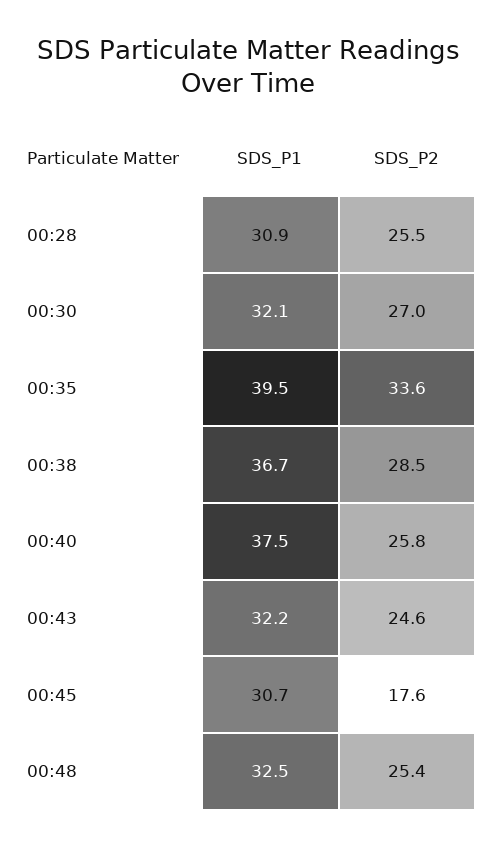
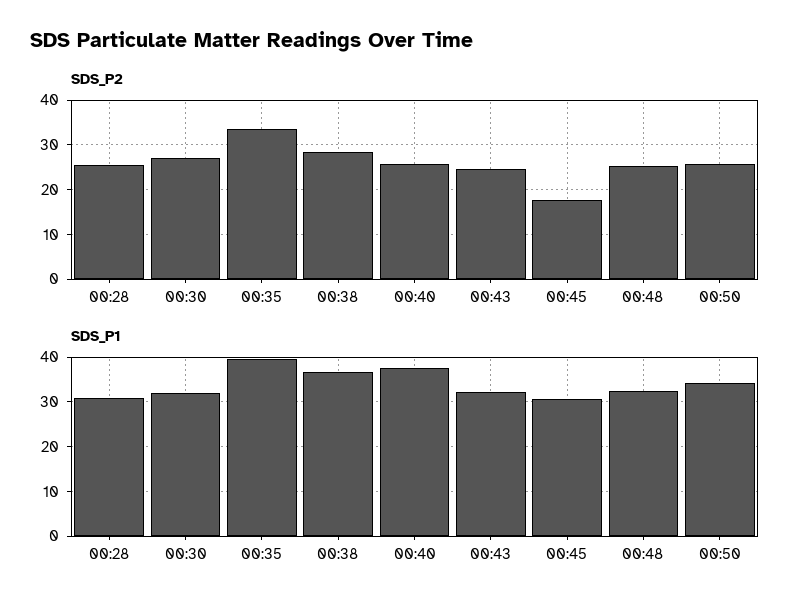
SDS_P2, 00:50: none -> 26
SDS_P1, 00:50: none -> 34

